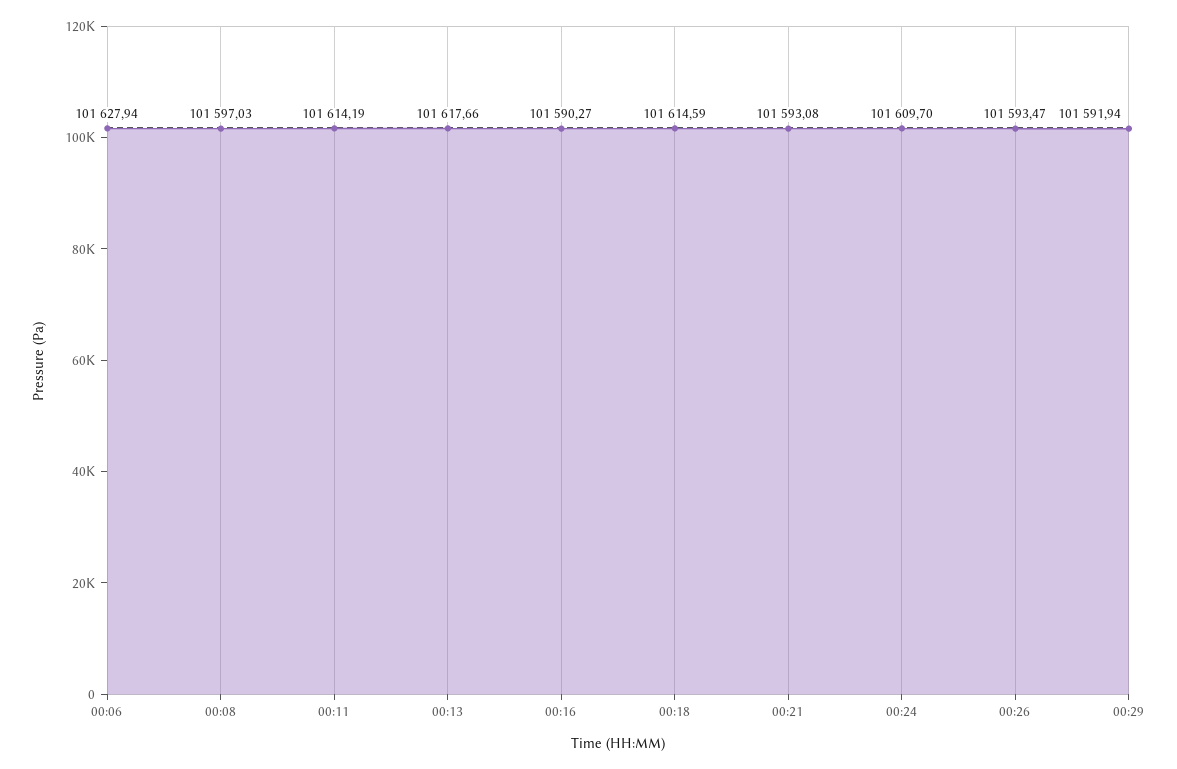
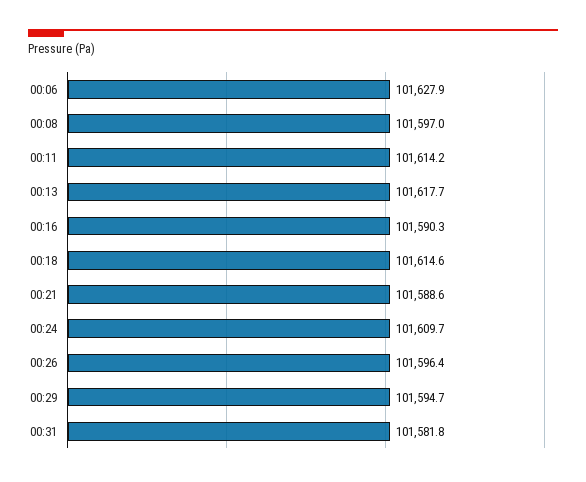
00:21: 101593.08 -> 101588.6
00:26: 101593.47 -> 101596.4
00:29: 101591.94 -> 101594.7
00:31: none -> 101581.8

